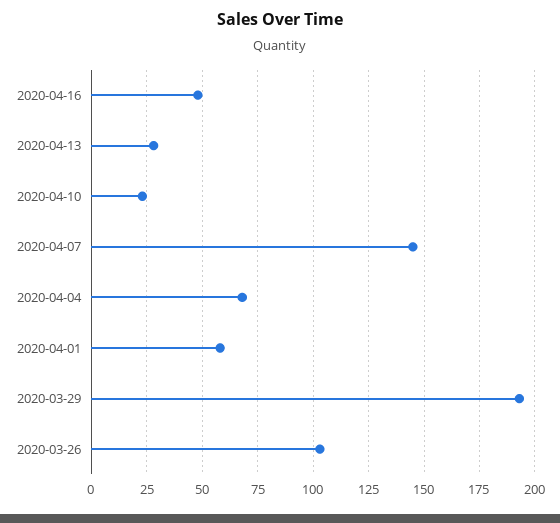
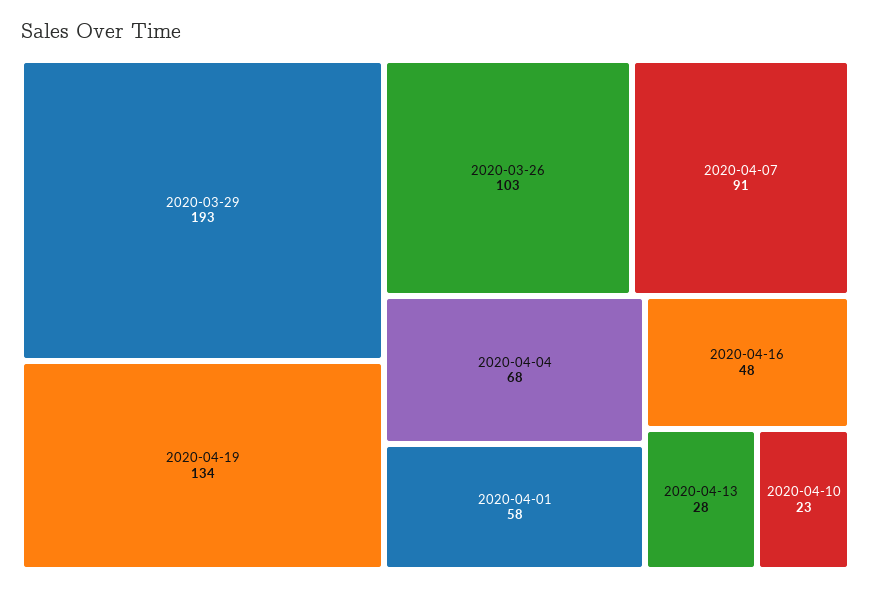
2020-04-07: 145 -> 91
2020-04-19: none -> 134

